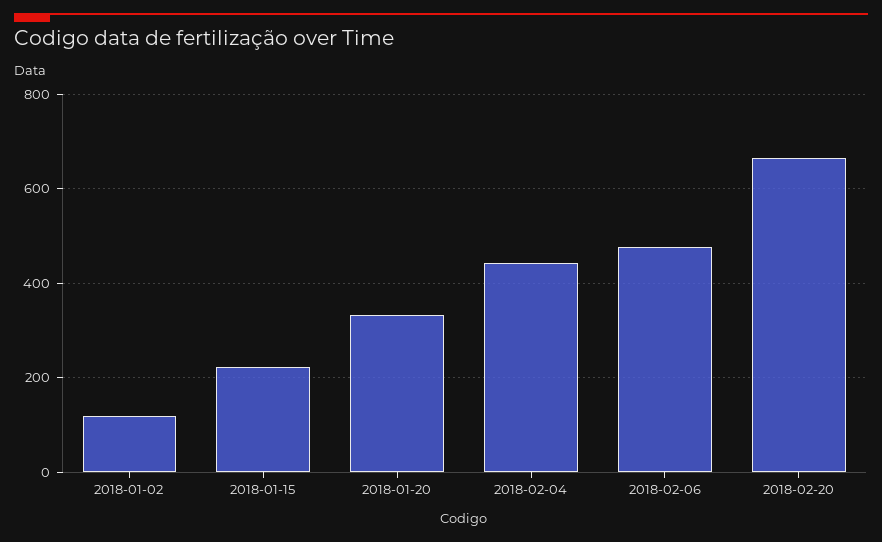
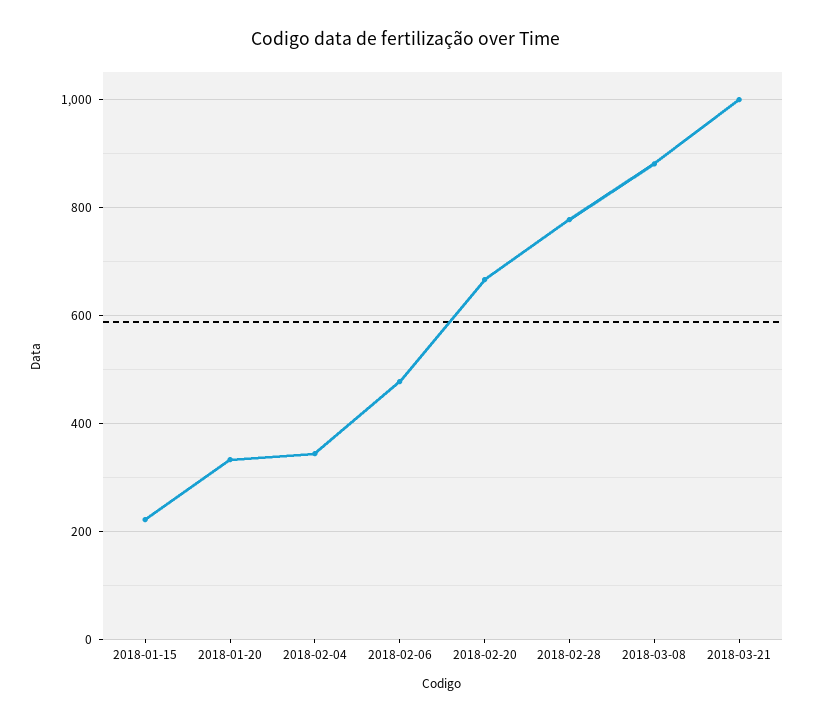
2018-01-02: 120 -> none
2018-02-04: 440 -> 340
2018-02-28: none -> 780
2018-03-08: none -> 880
2018-03-21: none -> 1000

